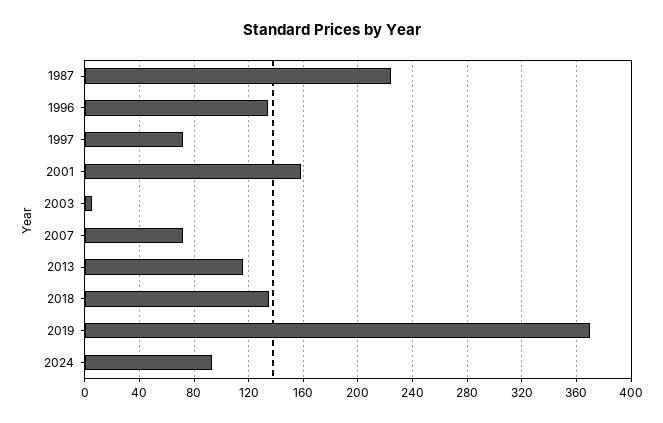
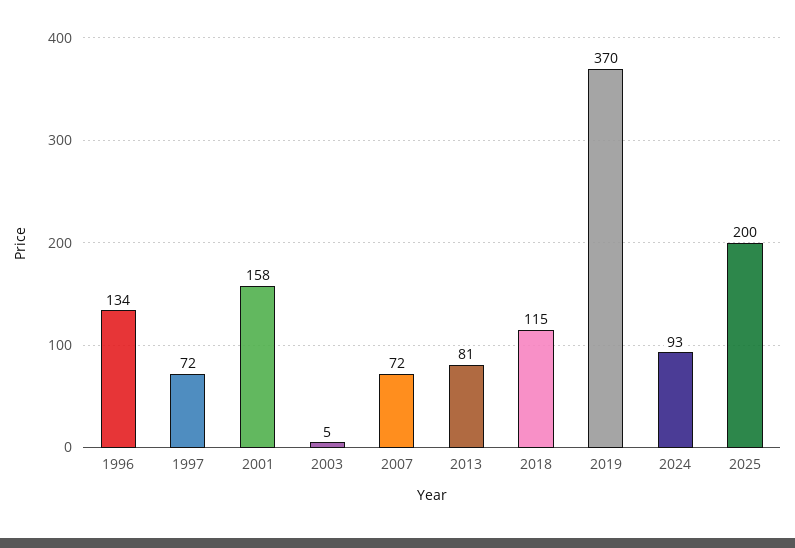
1987: 225 -> none
2013: 115 -> 81
2018: 135 -> 115
2025: none -> 200

